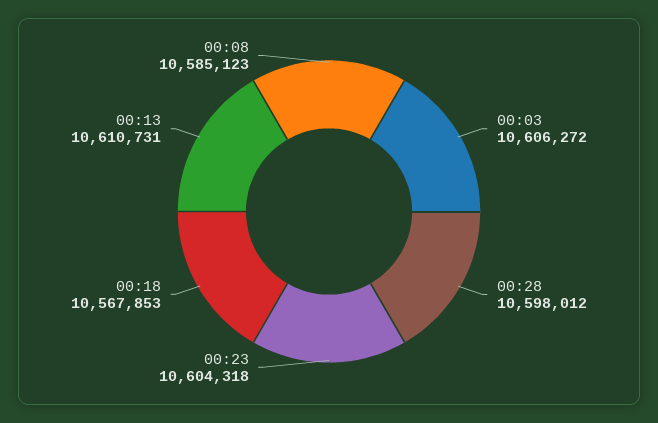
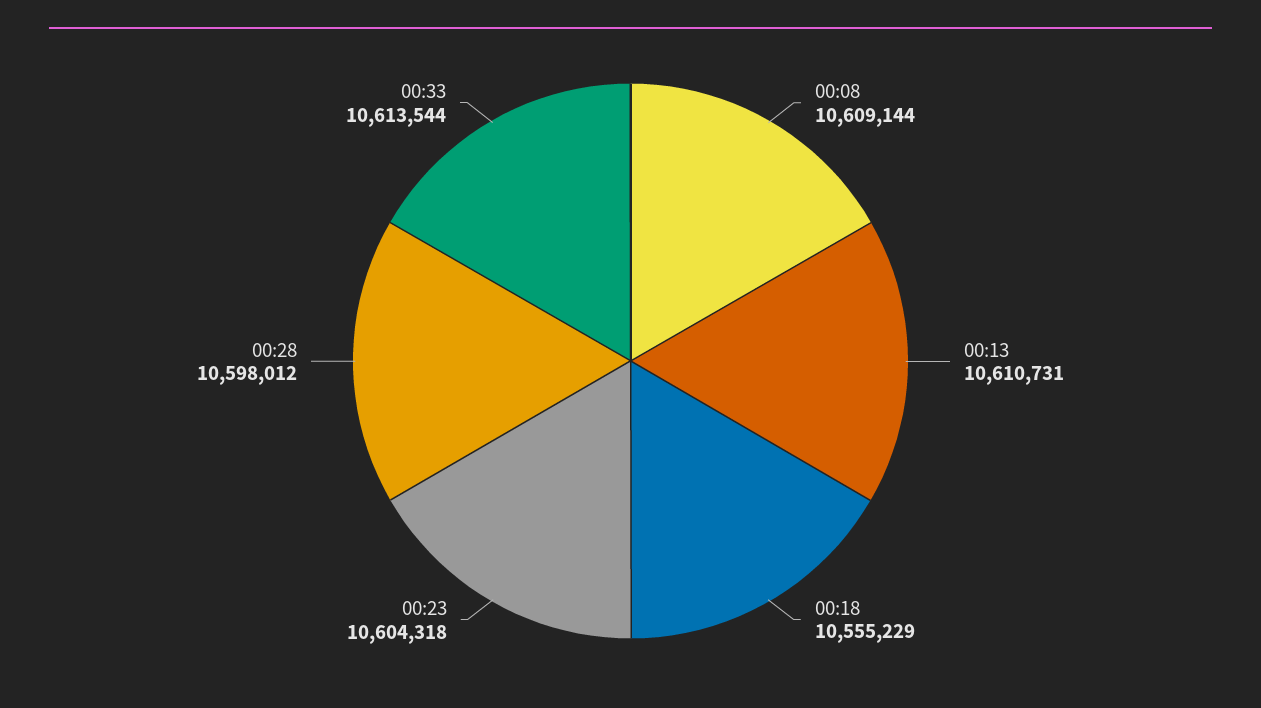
00:03: 10606272 -> none
00:18: 10567853 -> 10555229
00:08: 10585123 -> 10609144
00:33: none -> 10613544

